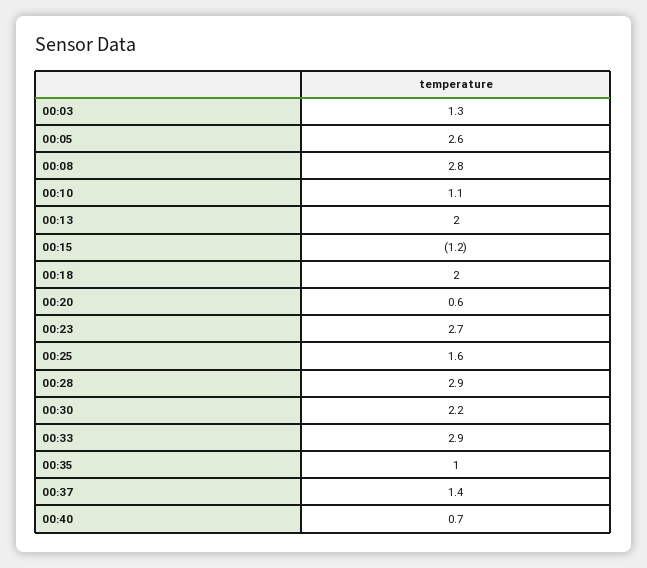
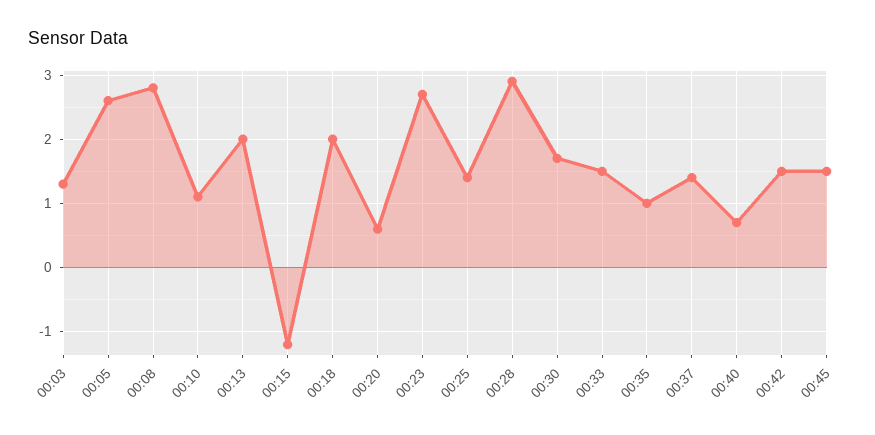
00:25: 1.6 -> 1.4
00:30: 2.2 -> 1.7
00:33: 2.9 -> 1.5
00:42: none -> 1.5
00:45: none -> 1.5

